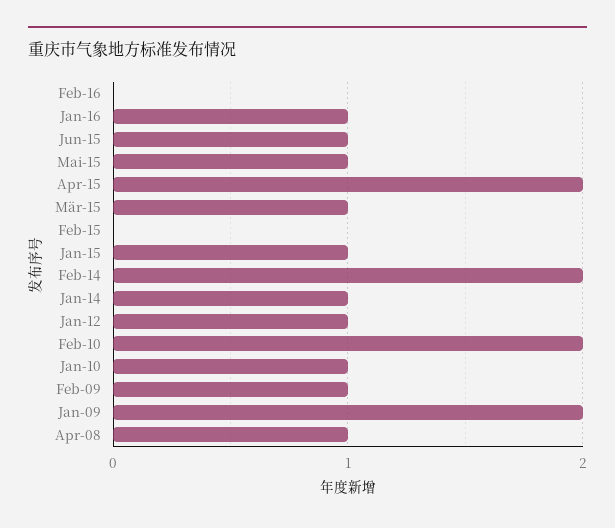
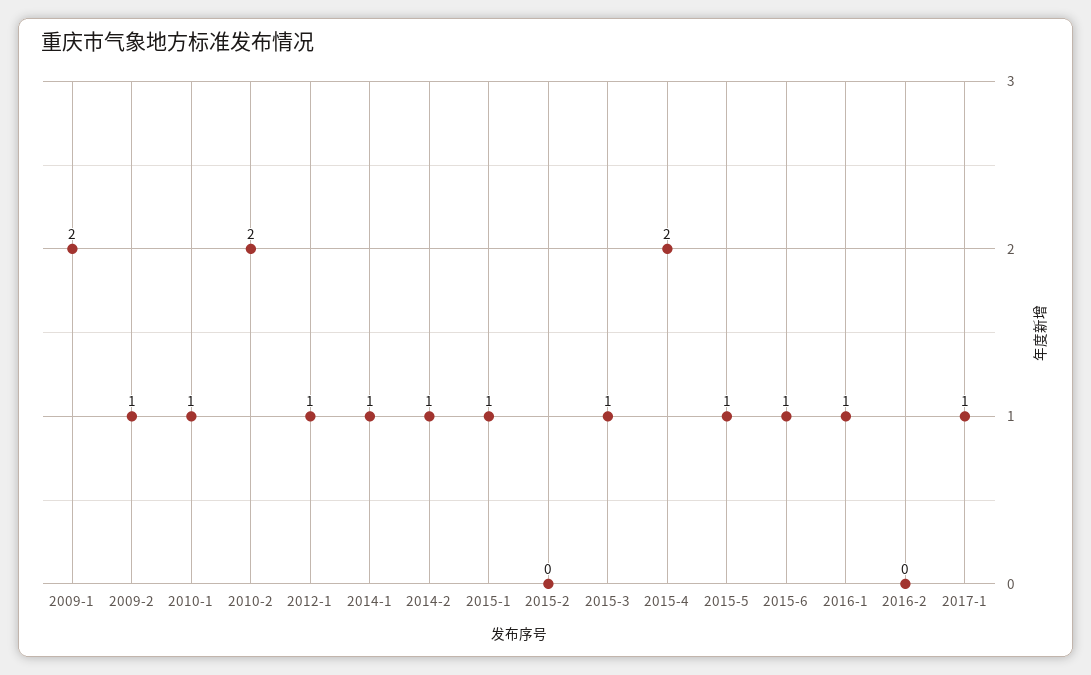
Feb-14: 2 -> 1
Apr-08: 1 -> none
2017-1: none -> 1

